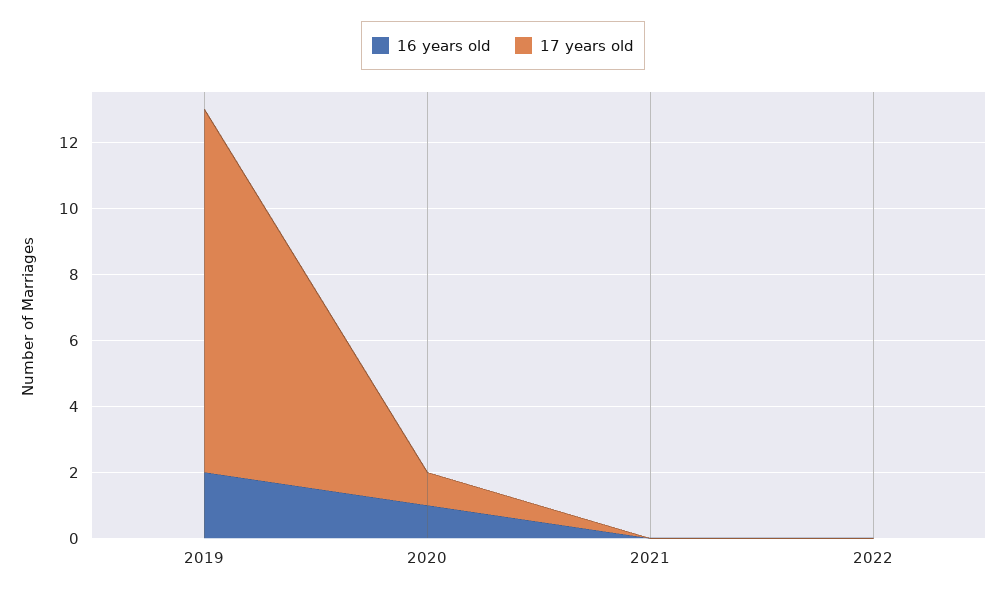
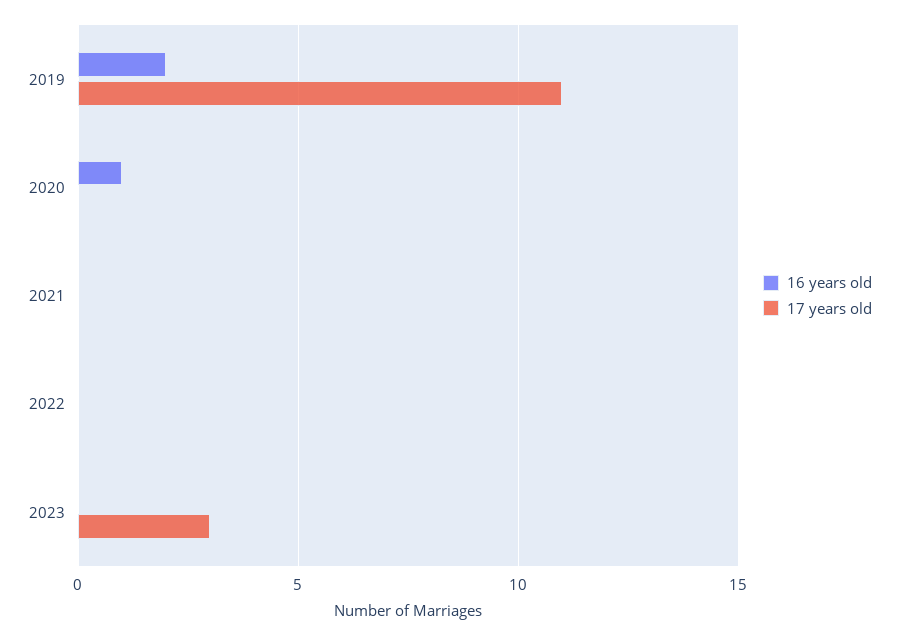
17 years old, 2020: 1 -> 0
16 years old, 2023: none -> 0
17 years old, 2023: none -> 3

